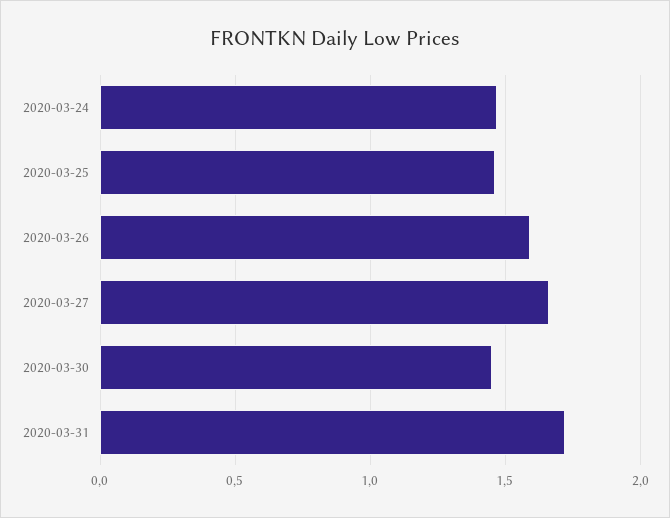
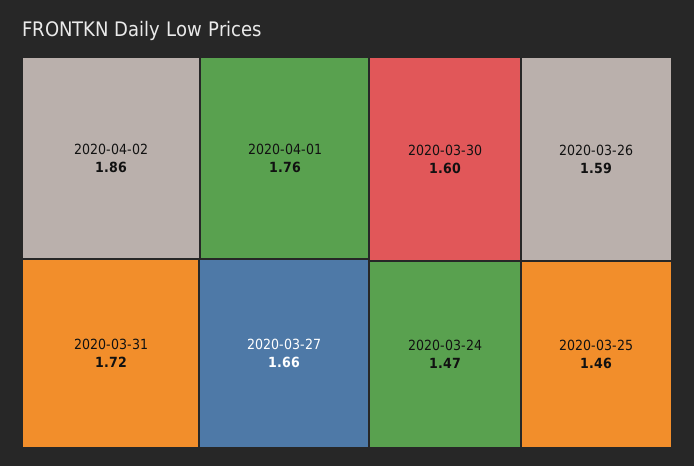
2020-03-30: 1.45 -> 1.6
2020-04-02: none -> 1.86
2020-04-01: none -> 1.76

